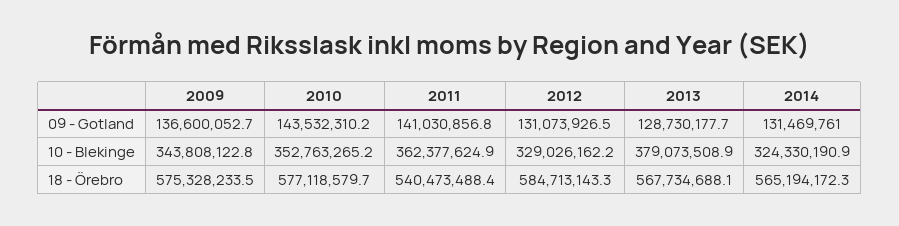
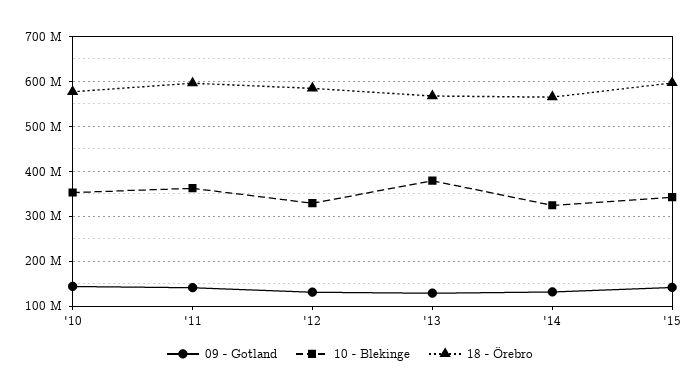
09 - Gotland, 2009: 136600052.7 -> none
10 - Blekinge, 2009: 343808122.8 -> none
18 - Örebro, 2009: 575328233.5 -> none
18 - Örebro, 2011: 540473488.4 -> 600000000
09 - Gotland, '15: none -> 140000000
10 - Blekinge, '15: none -> 340000000
18 - Örebro, '15: none -> 600000000

